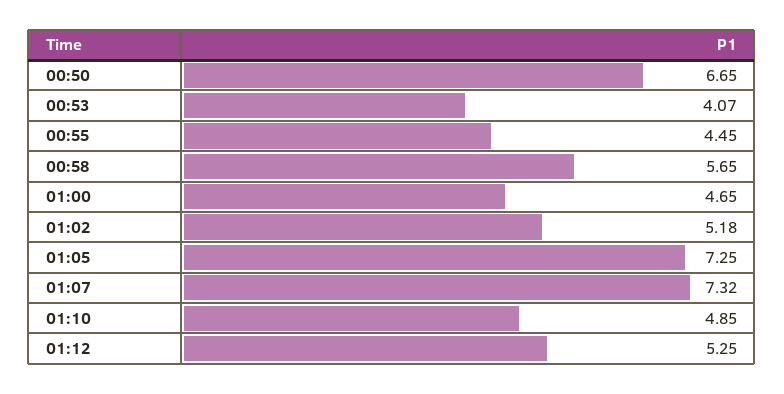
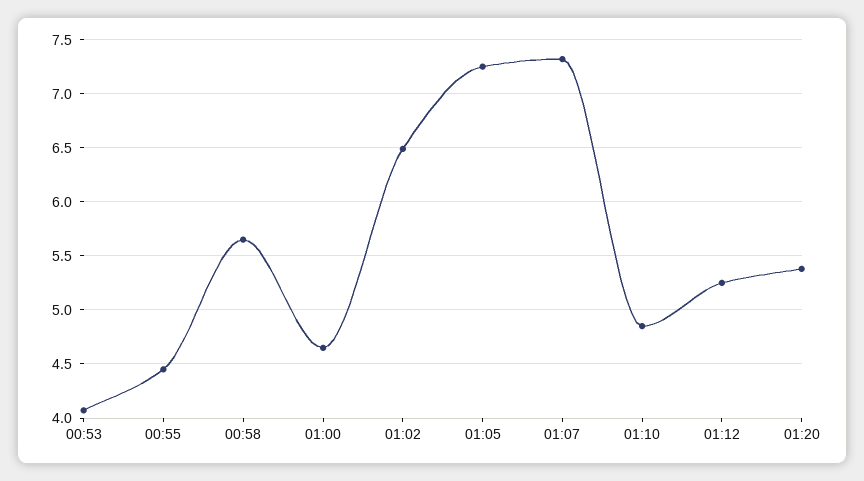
00:50: 6.65 -> none
01:02: 5.18 -> 6.5
01:20: none -> 5.4

